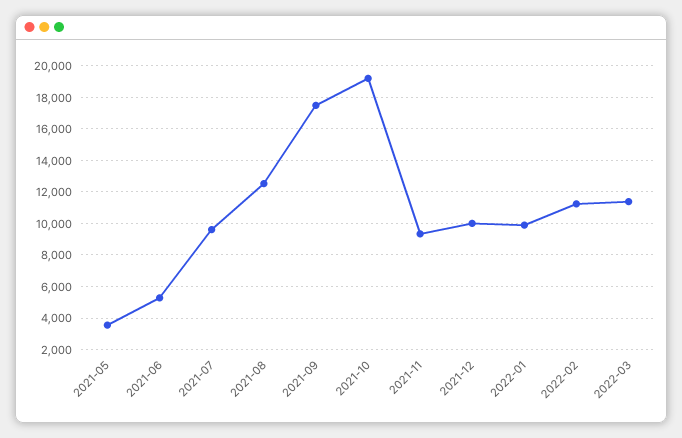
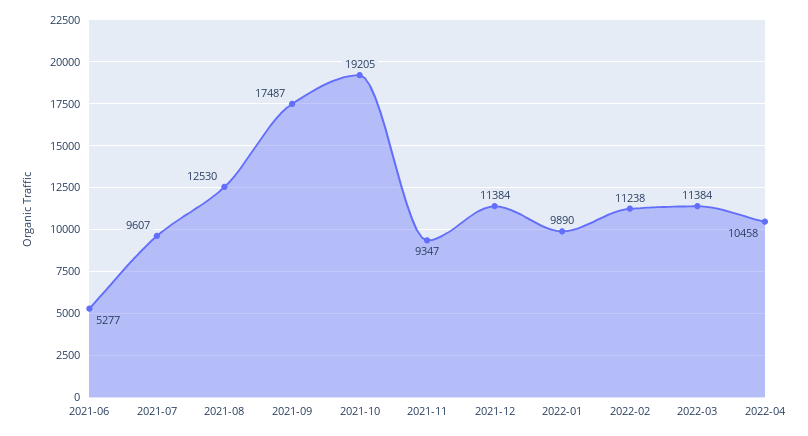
2021-05: 3500 -> none
2021-12: 10000 -> 11384
2022-04: none -> 10458

